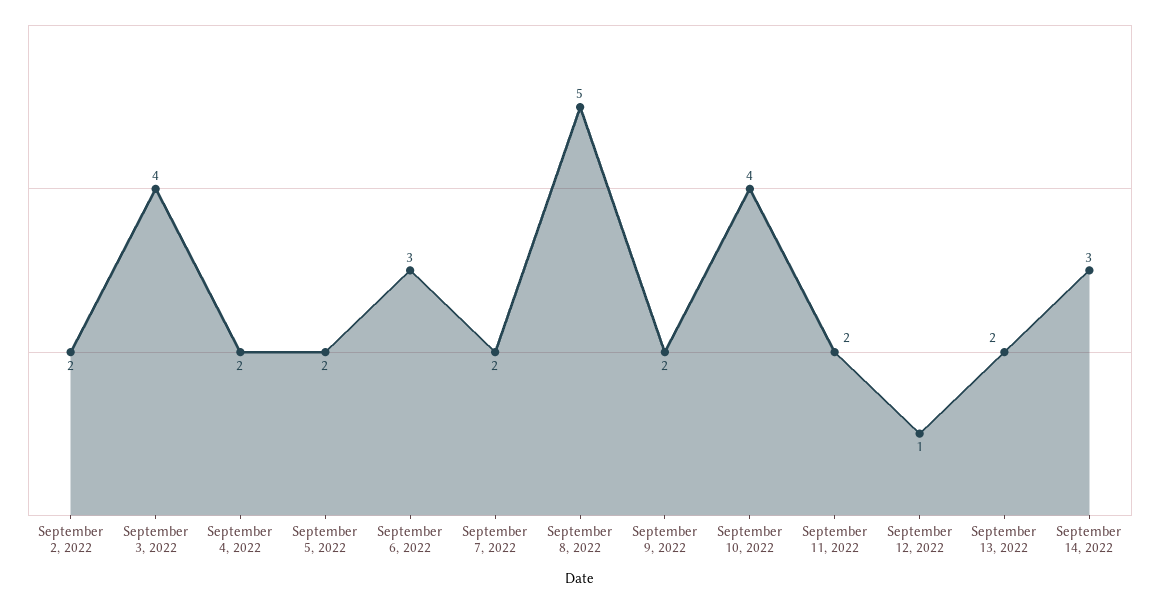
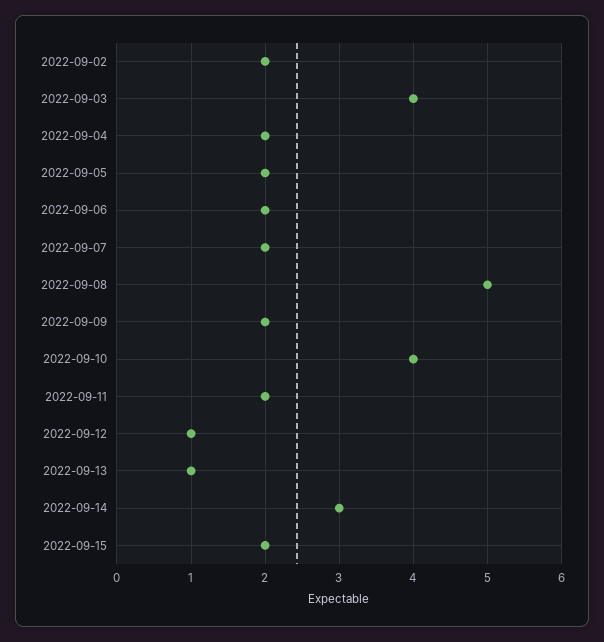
September 6, 2022: 3 -> 2
September 13, 2022: 2 -> 1
2022-09-15: none -> 2

